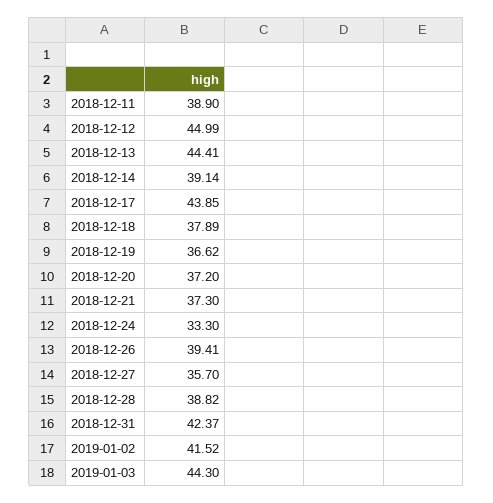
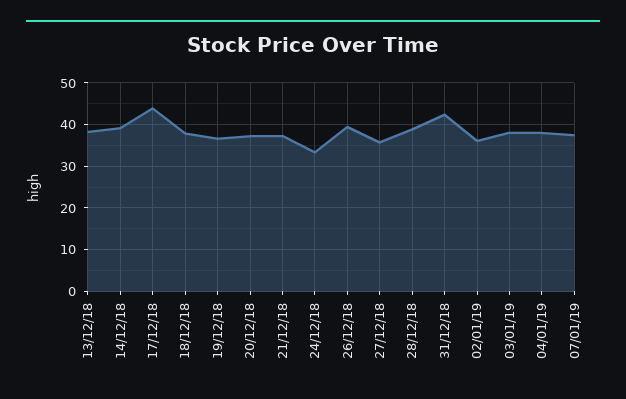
2018-12-11: 38.9 -> none
2018-12-12: 44.99 -> none
2018-12-13: 44.41 -> 38
2019-01-02: 41.52 -> 36
2019-01-03: 44.3 -> 38
04/01/19: none -> 38
07/01/19: none -> 38

